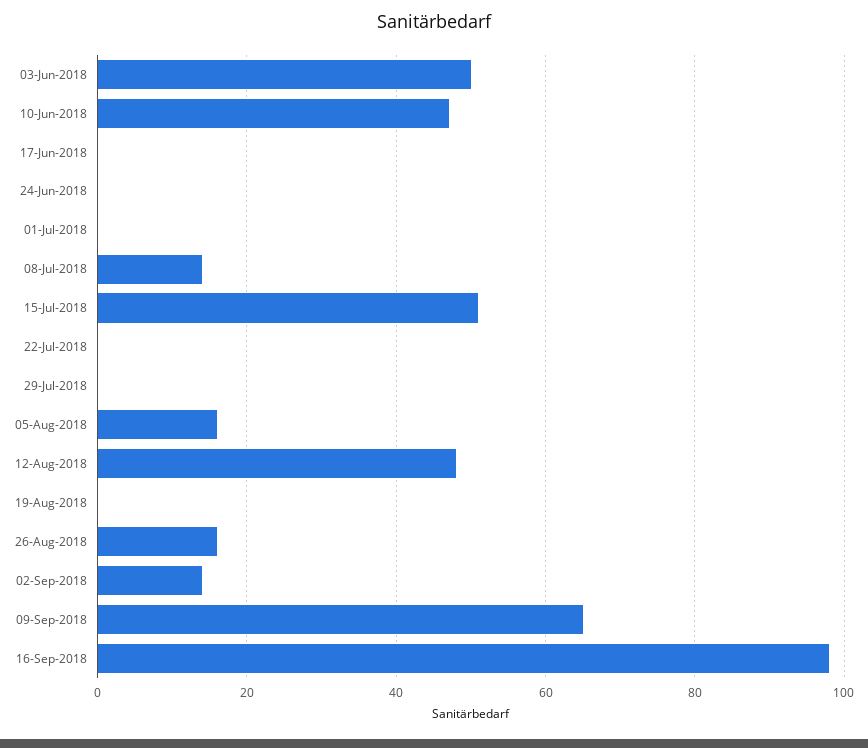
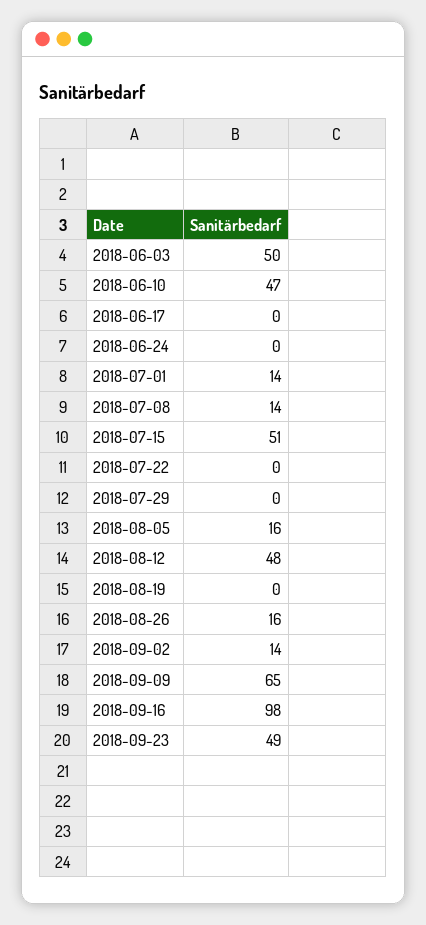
01-Jul-2018: 0 -> 14
2018-09-23: none -> 49

